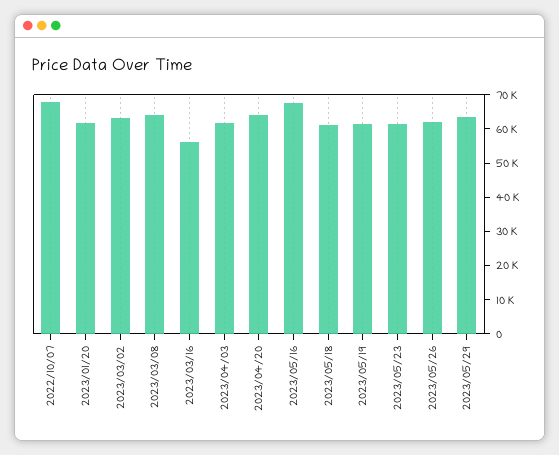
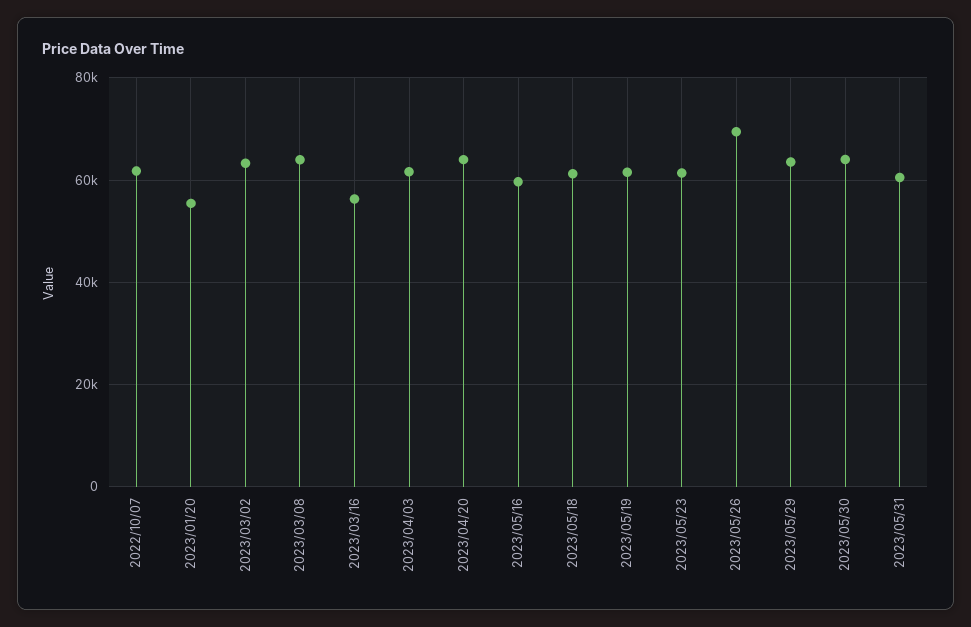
2022/10/07: 67500 -> 62000
2023/01/20: 62500 -> 56000
2023/05/16: 67500 -> 60000
2023/05/26: 62500 -> 70000
2023/05/30: none -> 64000
2023/05/31: none -> 60000

